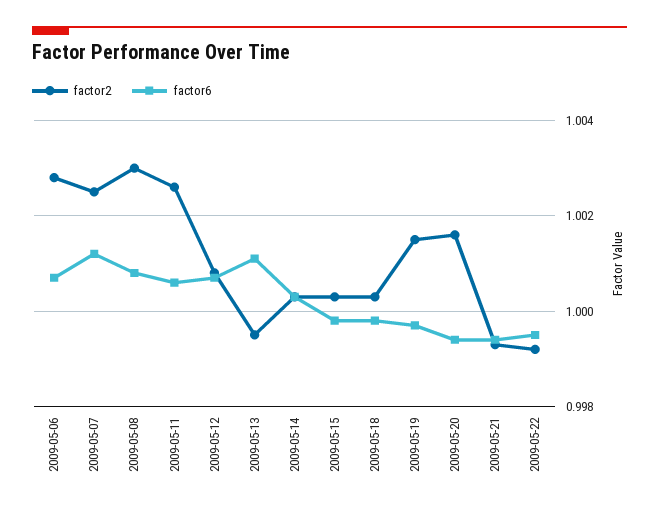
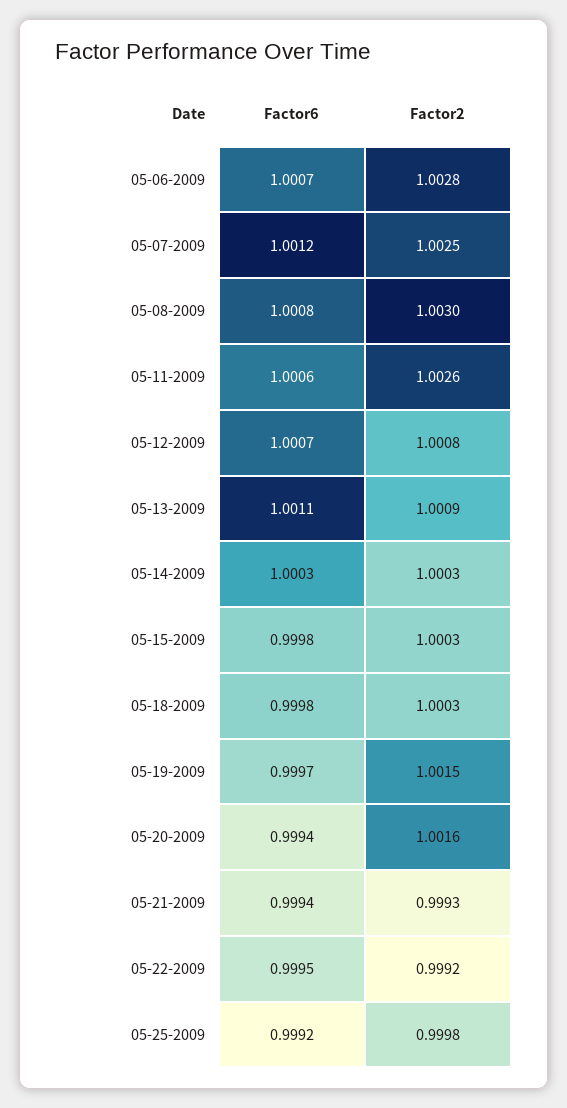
factor2, 2009-05-13: 0.9995 -> 1.0009
factor6, 05-25-2009: none -> 0.9992
factor2, 05-25-2009: none -> 0.9998

